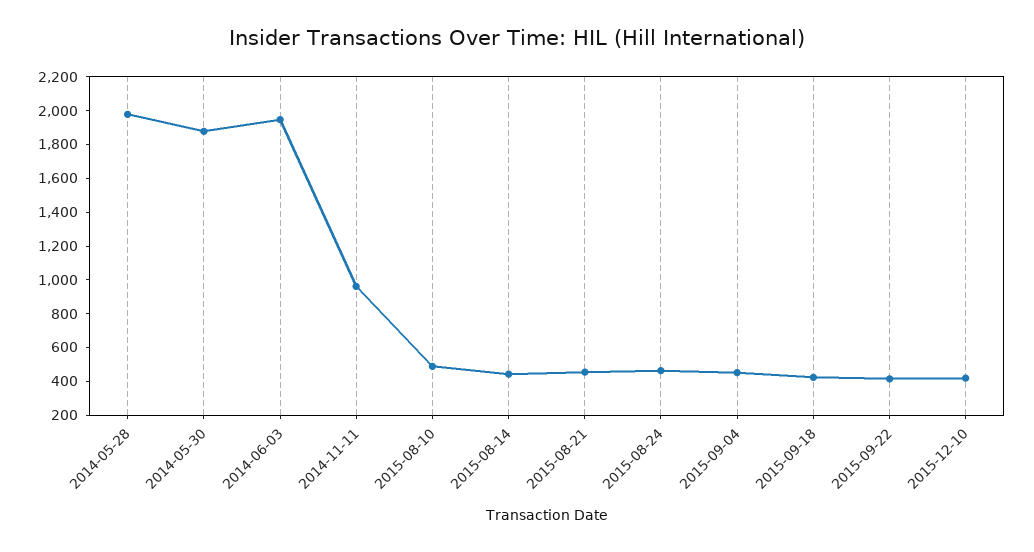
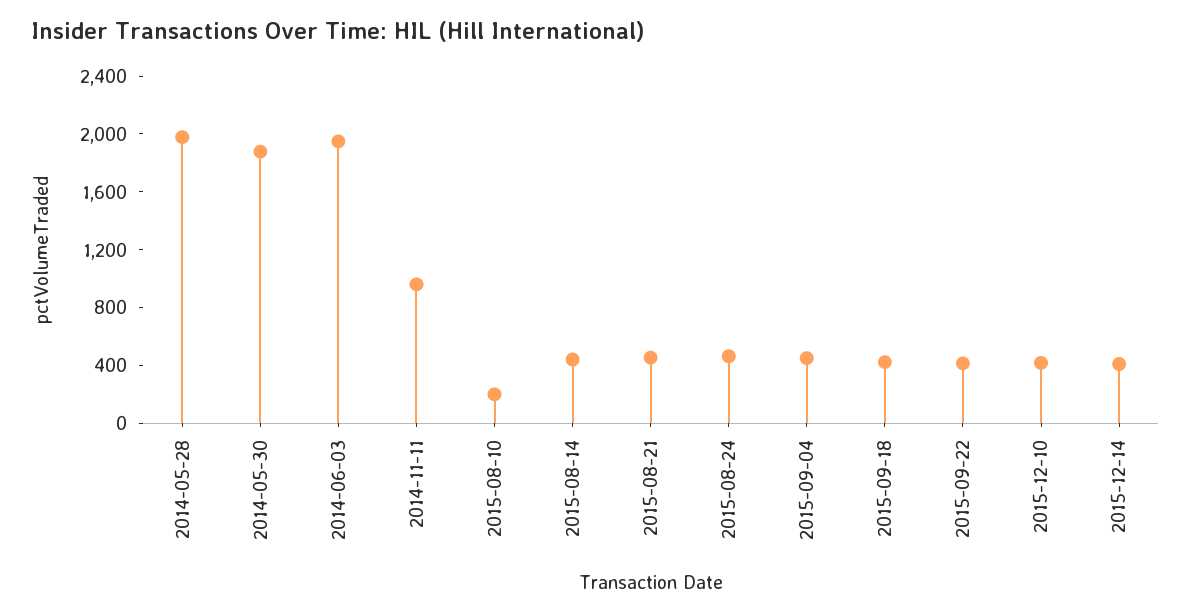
2015-08-10: 500 -> 200
2015-12-14: none -> 400

